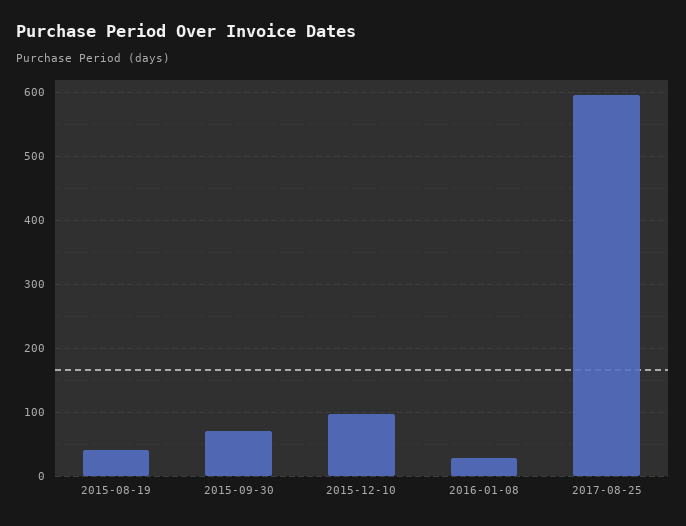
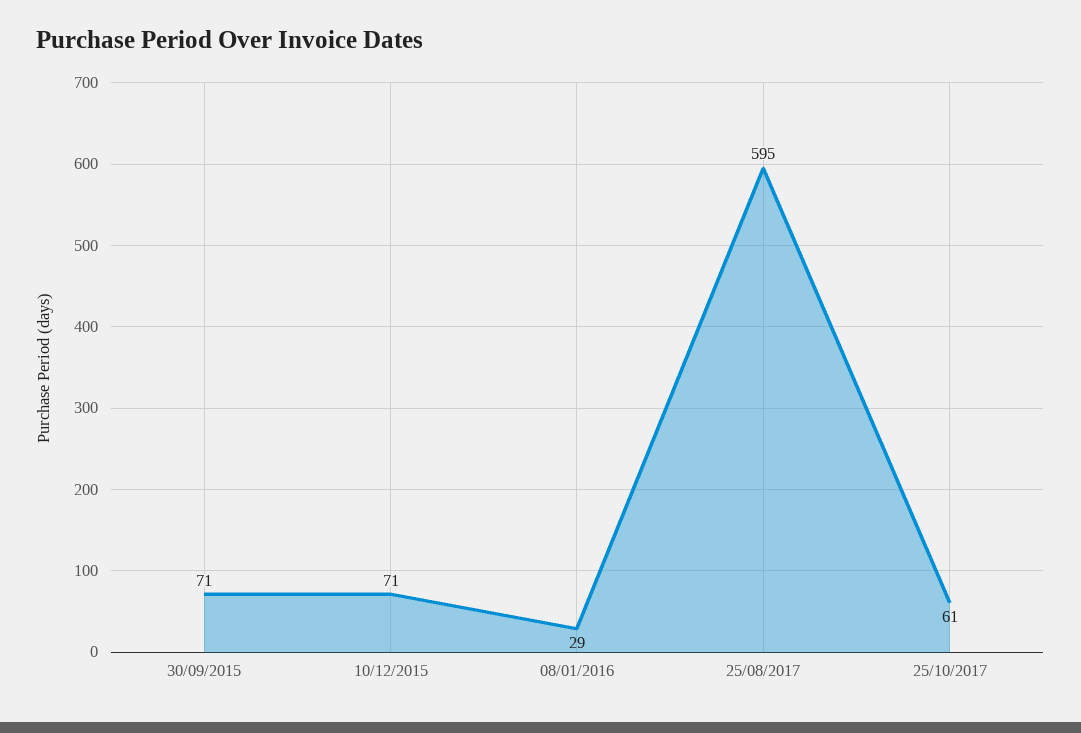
2015-08-19: 40 -> none
2015-12-10: 100 -> 71
25/10/2017: none -> 61

